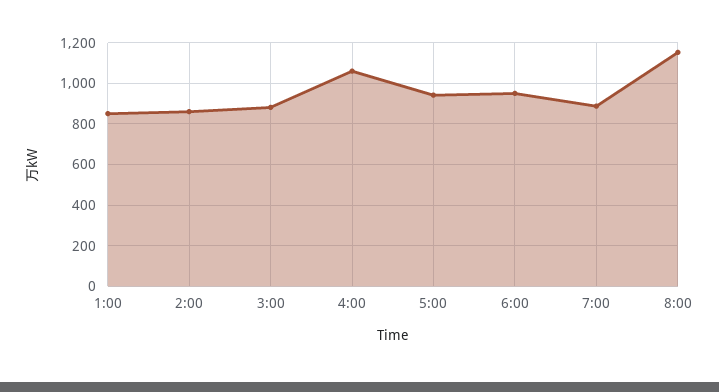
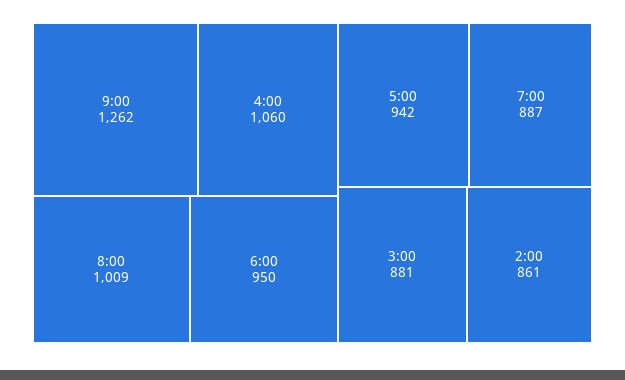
1:00: 850 -> none
8:00: 1150 -> 1009
9:00: none -> 1262

